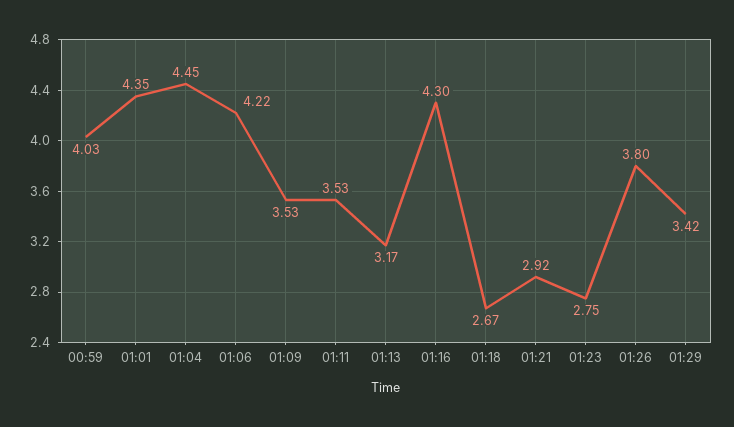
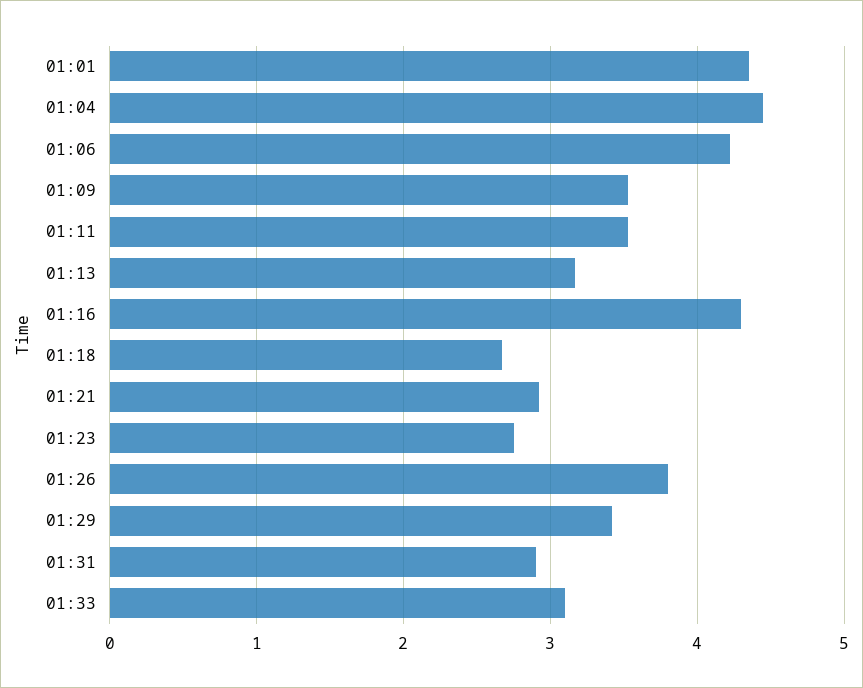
00:59: 4.03 -> none
01:31: none -> 2.9
01:33: none -> 3.1

